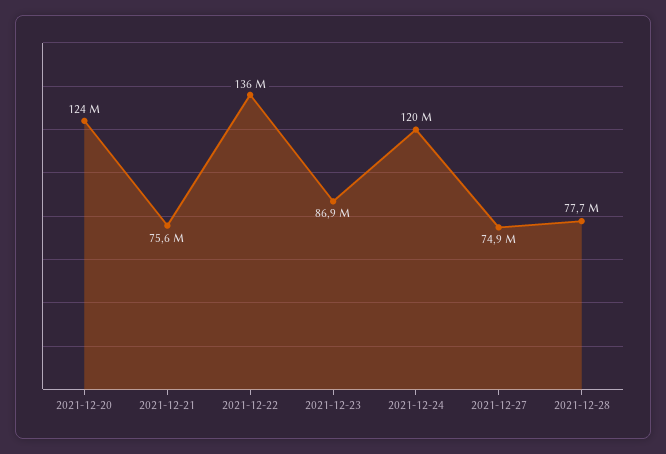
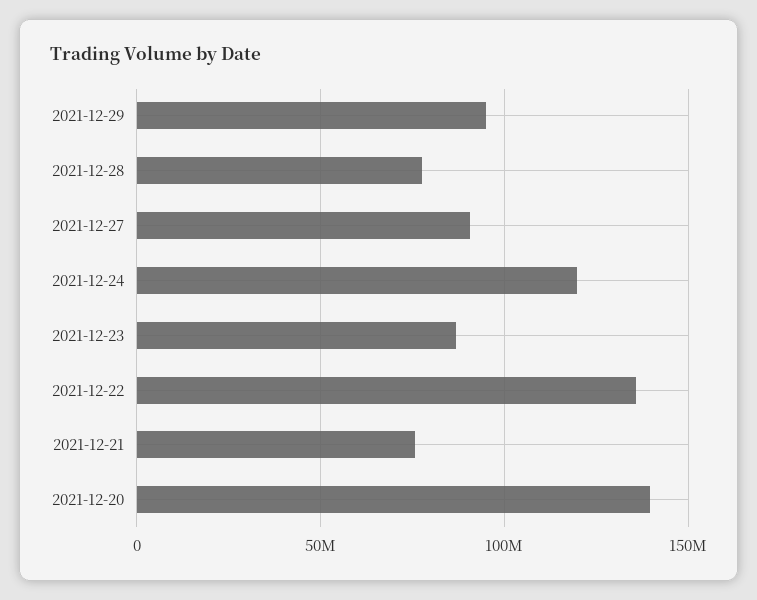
2021-12-20: 124000000 -> 140000000
2021-12-27: 74900000 -> 90000000
2021-12-29: none -> 95000000

